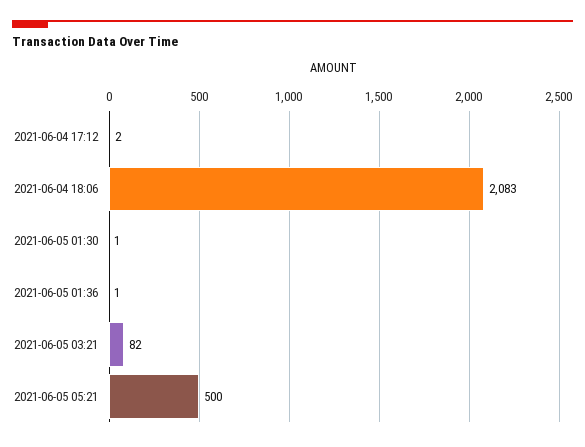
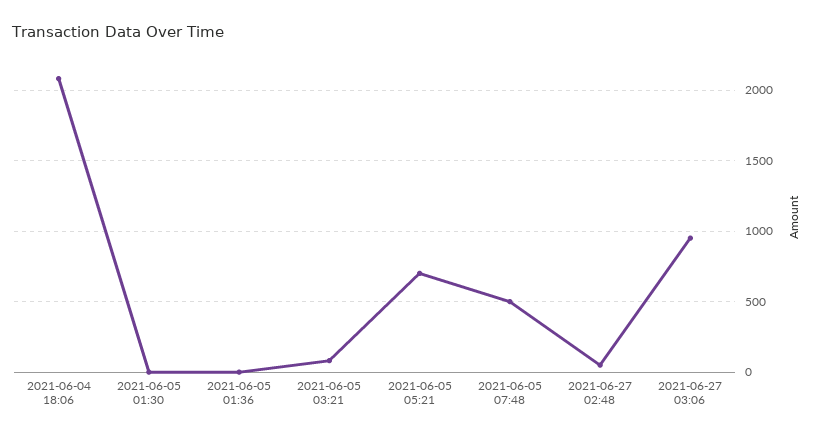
2021-06-04 17:12: 2 -> none
2021-06-05 05:21: 500 -> 700
2021-06-05 07:48: none -> 500
2021-06-27 02:48: none -> 50
2021-06-27 03:06: none -> 950

